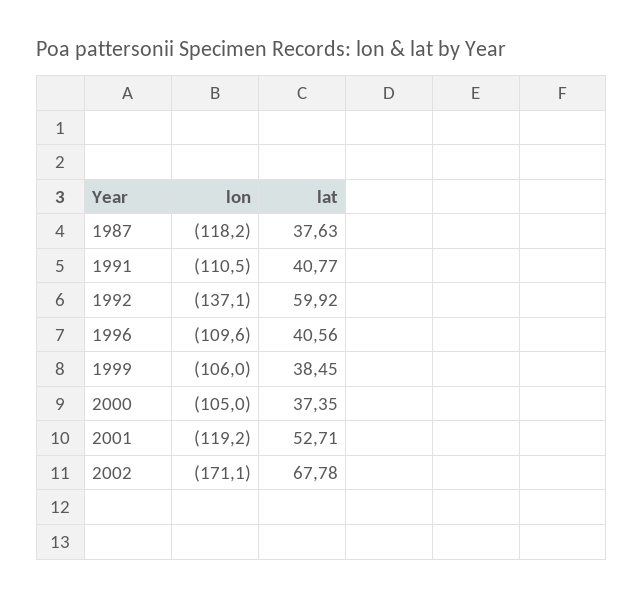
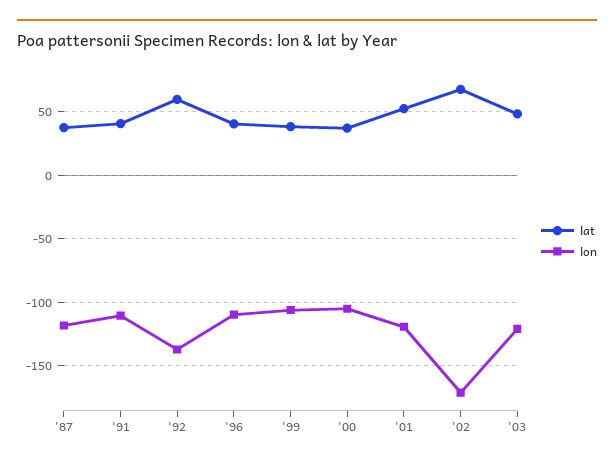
lat, '03: none -> 50
lon, '03: none -> -120

